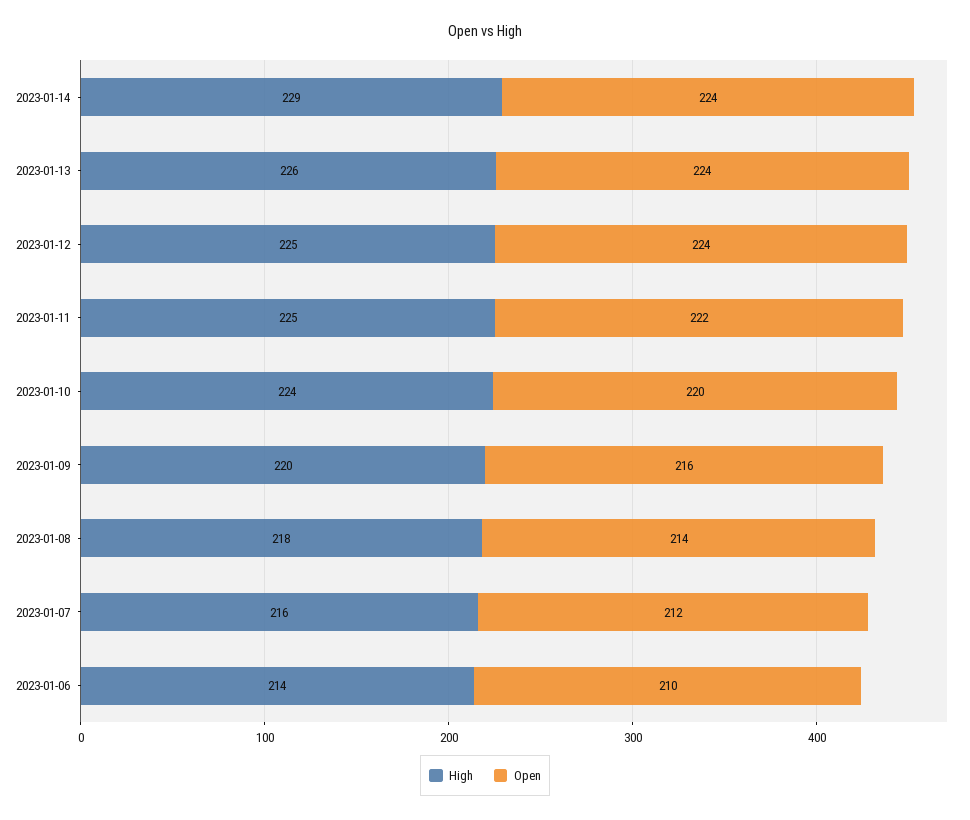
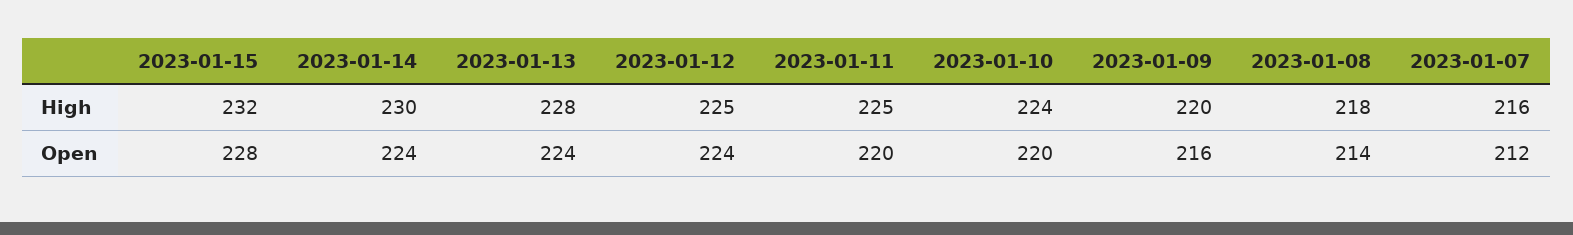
High, 2023-01-14: 229 -> 230
High, 2023-01-13: 226 -> 228
Open, 2023-01-11: 222 -> 220
High, 2023-01-06: 214 -> none
Open, 2023-01-06: 210 -> none
High, 2023-01-15: none -> 232
Open, 2023-01-15: none -> 228

